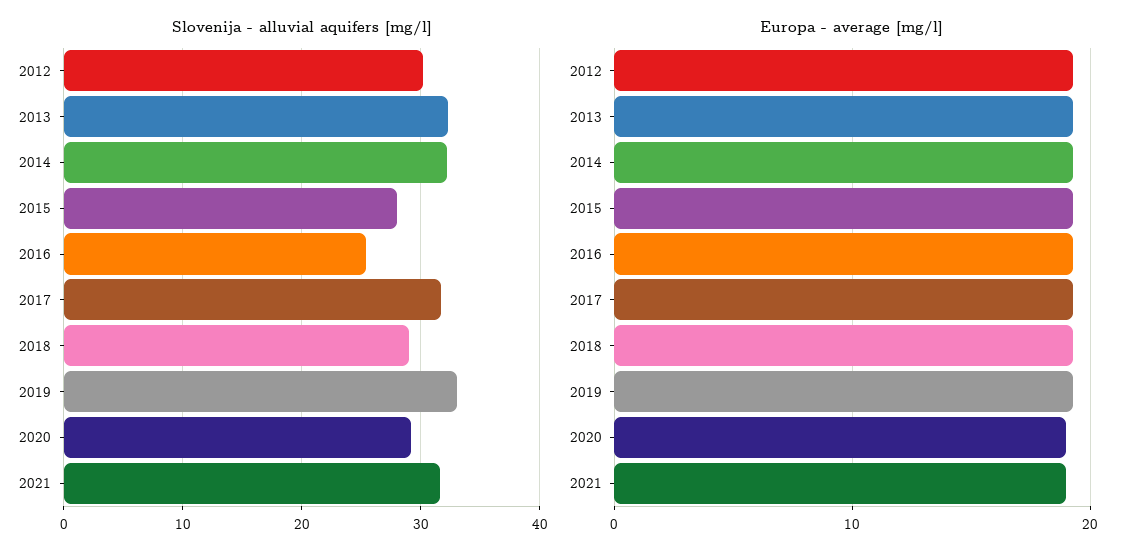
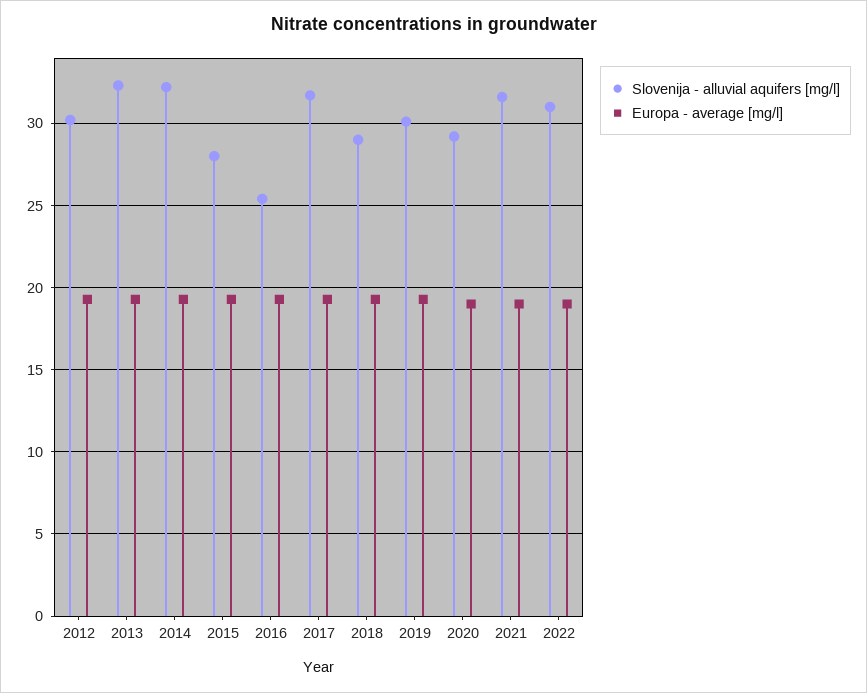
Slovenija - alluvial aquifers [mg/l], 2019: 33 -> 30
Slovenija - alluvial aquifers [mg/l], 2022: none -> 31
Europa - average [mg/l], 2022: none -> 19

